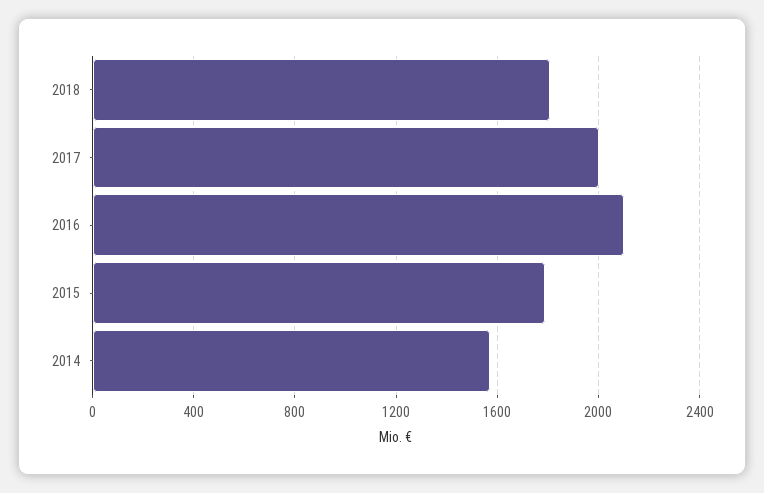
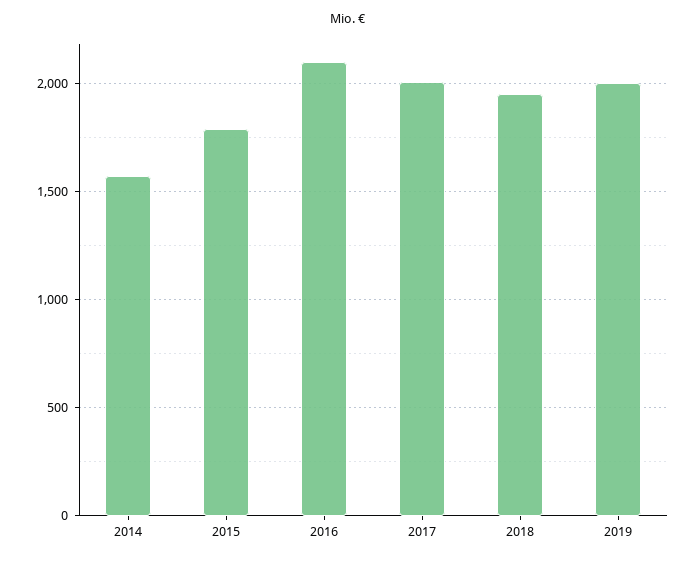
2018: 1800 -> 1950
2019: none -> 2000

